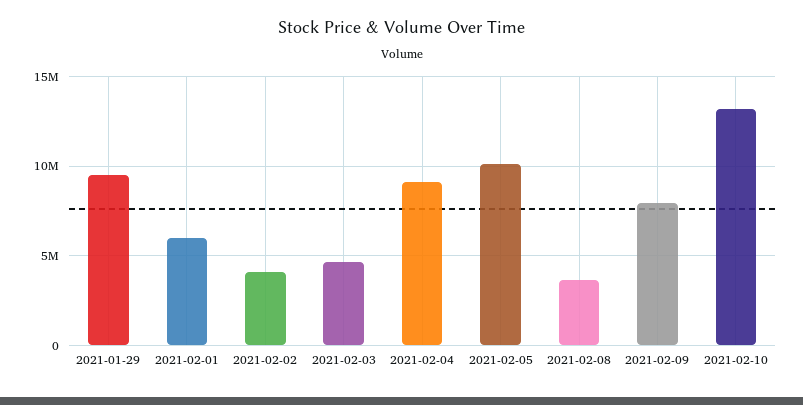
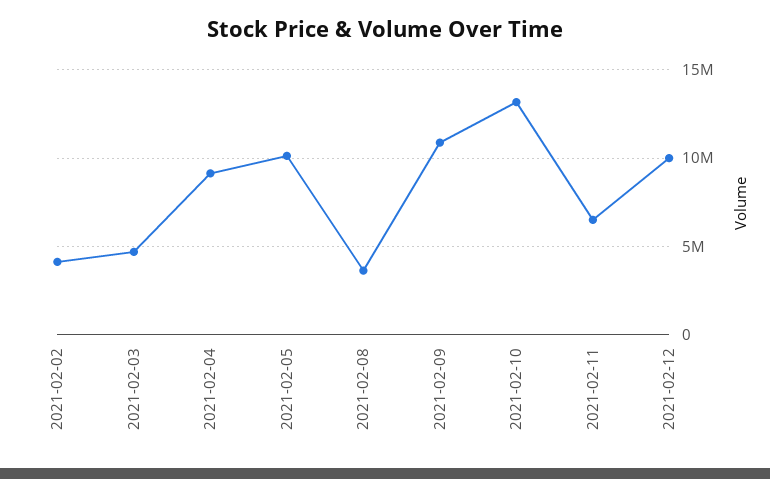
2021-01-29: 9500000 -> none
2021-02-01: 6000000 -> none
2021-02-09: 8000000 -> 11000000
2021-02-11: none -> 6500000
2021-02-12: none -> 10000000

